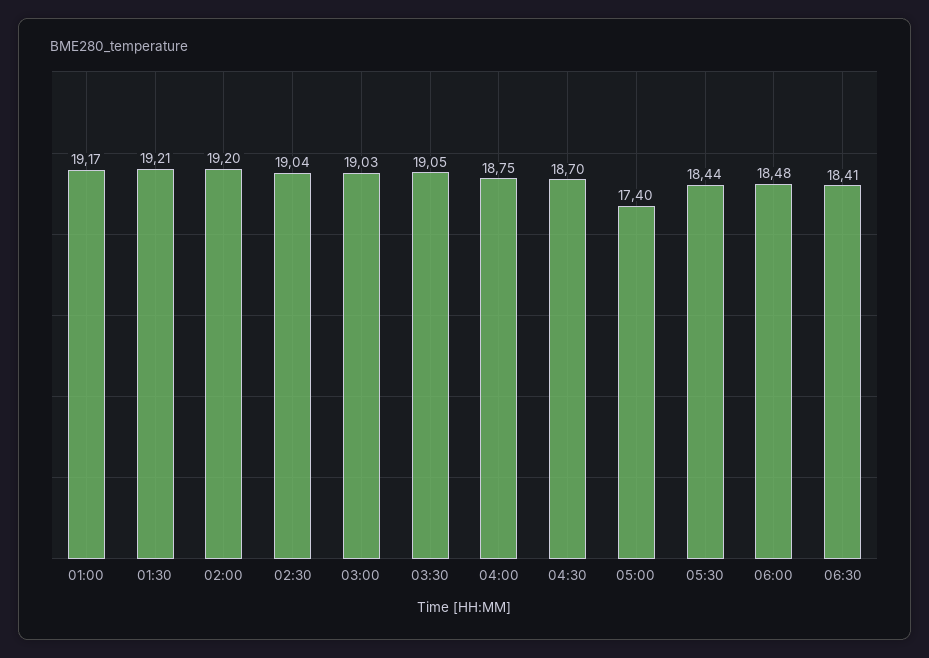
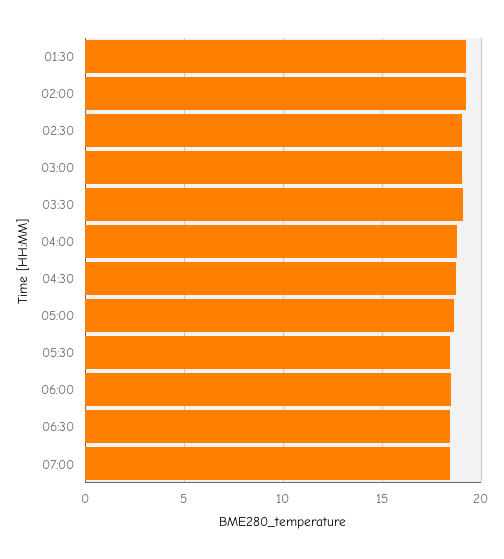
01:00: 19.17 -> none
05:00: 17.4 -> 18.5
07:00: none -> 18.5

